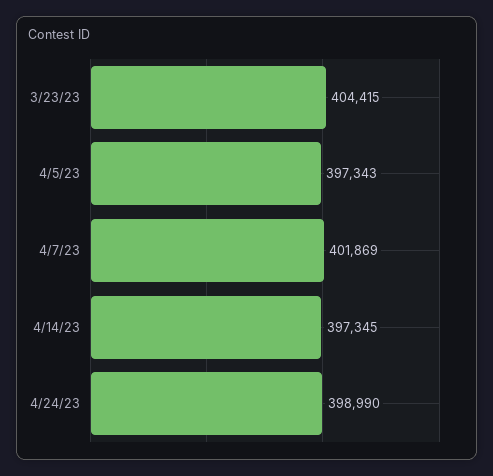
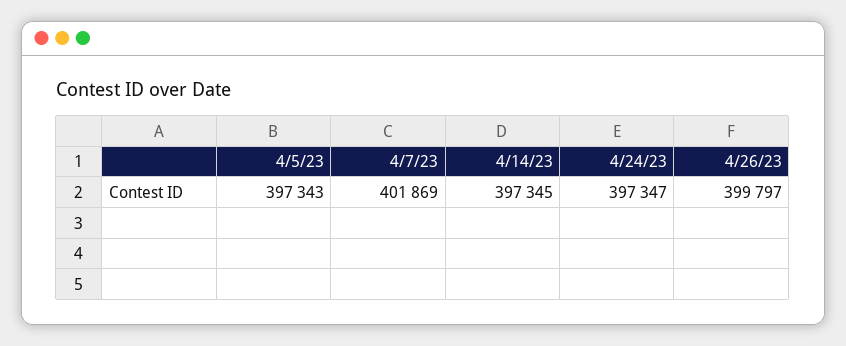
3/23/23: 404415 -> none
4/24/23: 398990 -> 397347
4/26/23: none -> 399797

